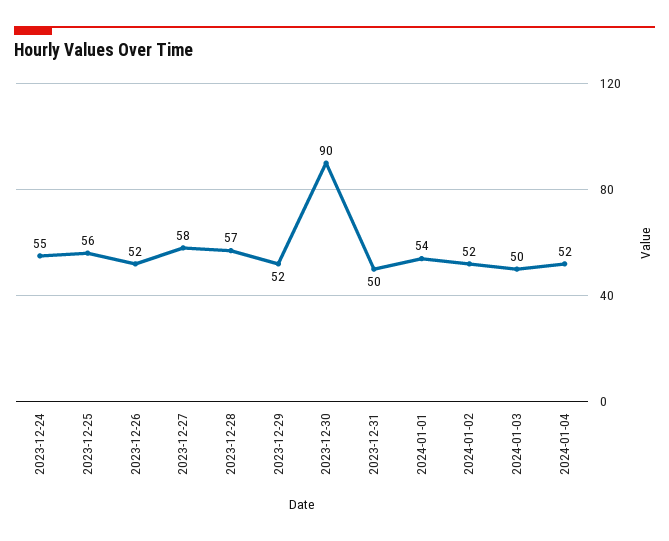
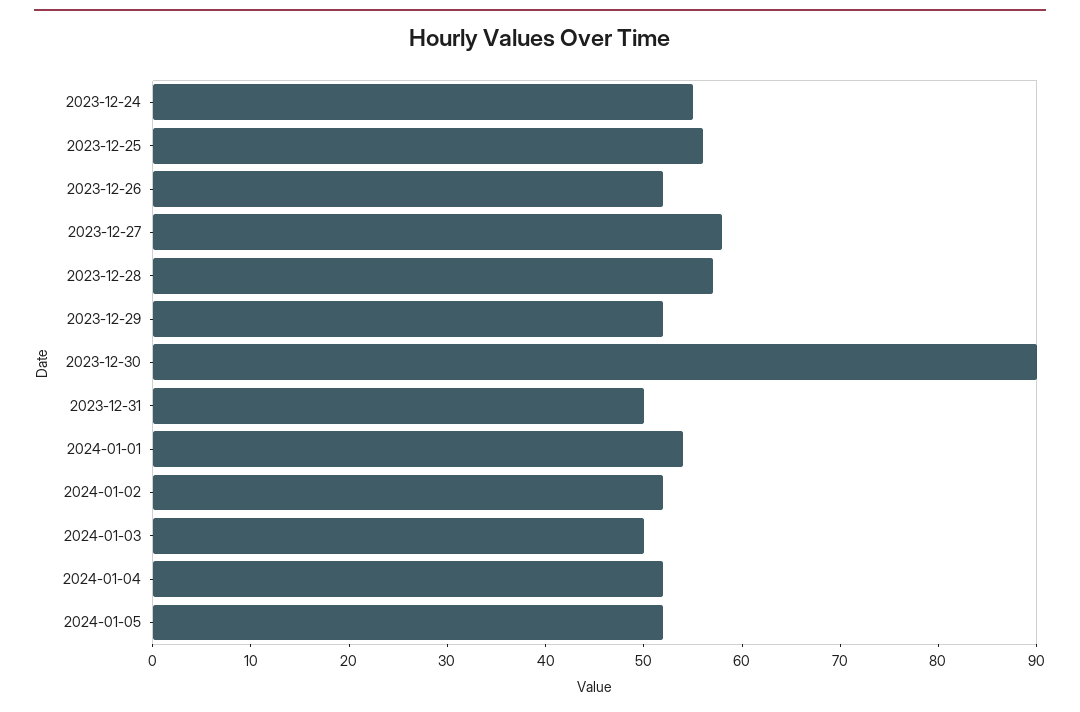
2024-01-05: none -> 52

